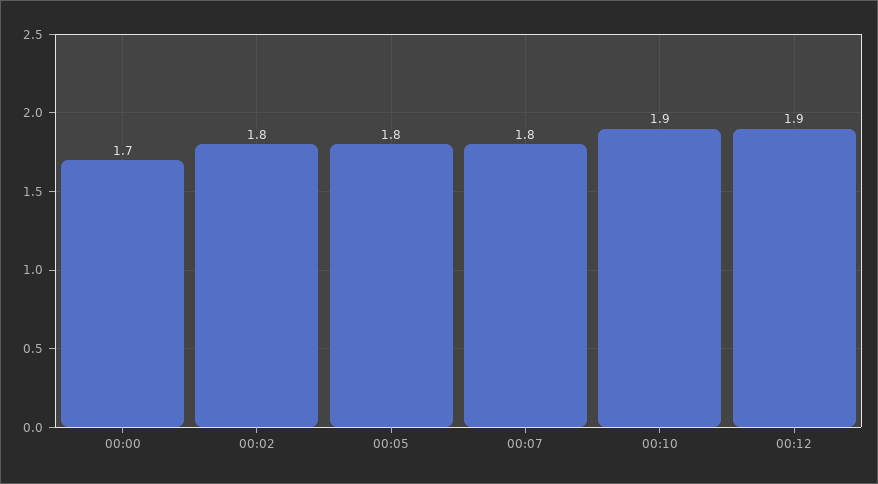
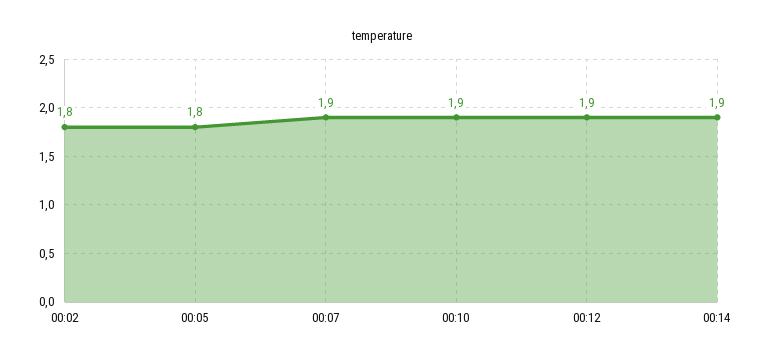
00:00: 1.7 -> none
00:07: 1.8 -> 1.9
00:14: none -> 1.9

